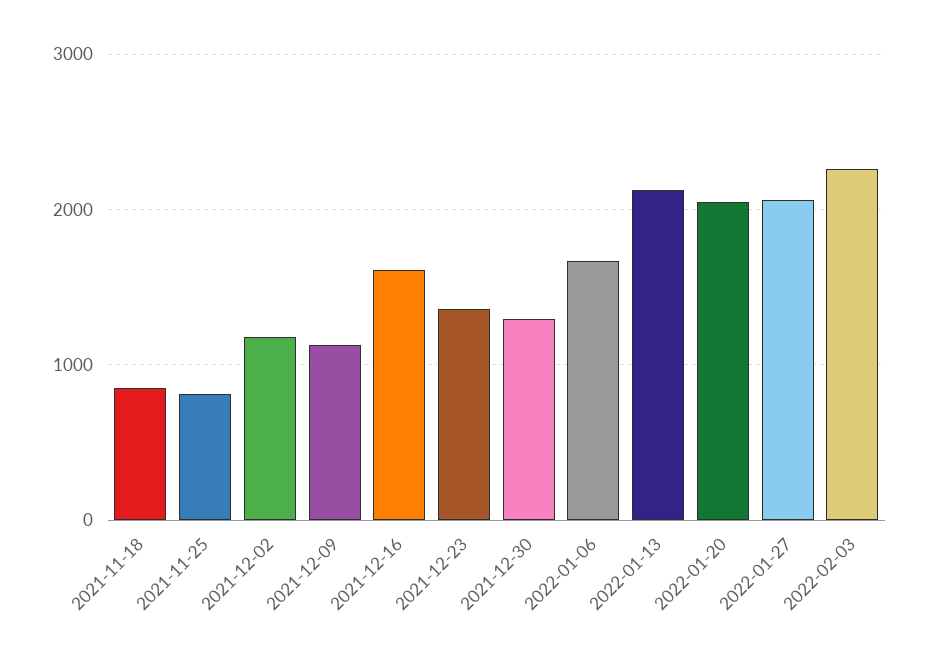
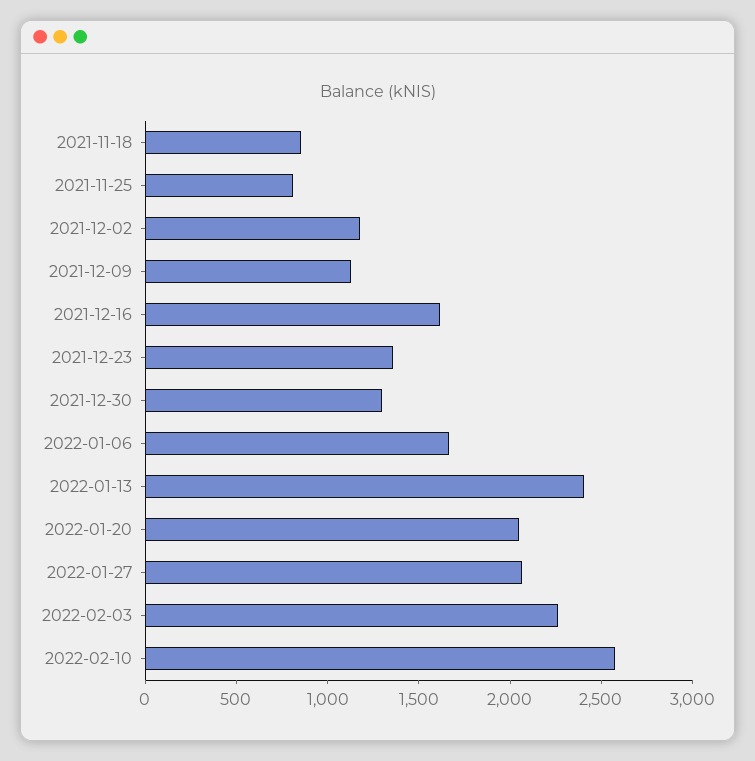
2022-01-13: 2100 -> 2400
2022-02-10: none -> 2600

